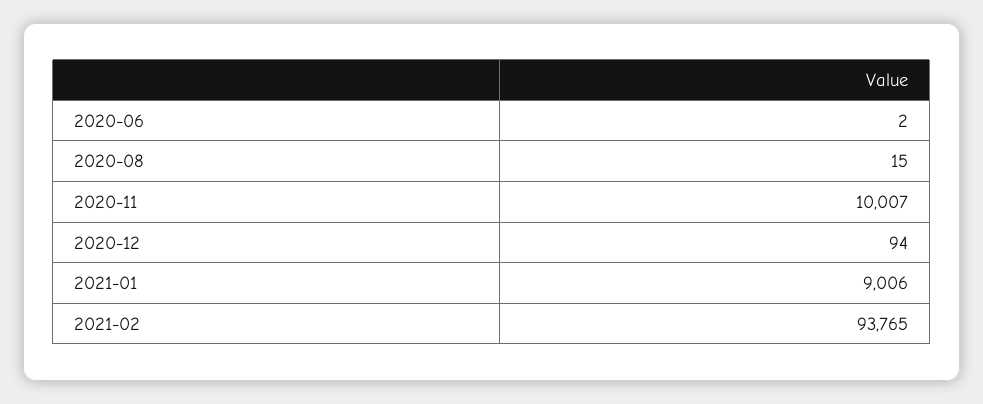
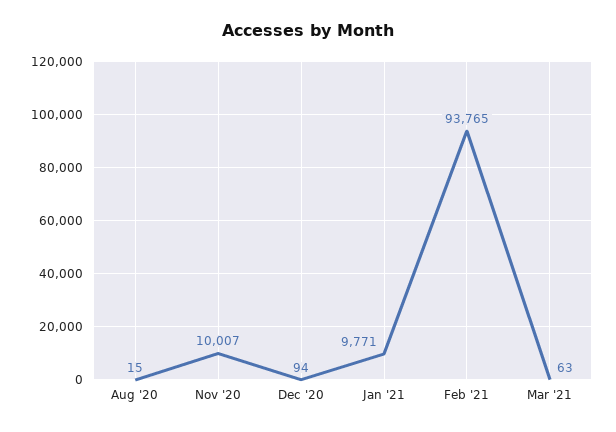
2020-06: 2 -> none
2021-01: 9006 -> 9771
Mar '21: none -> 63

